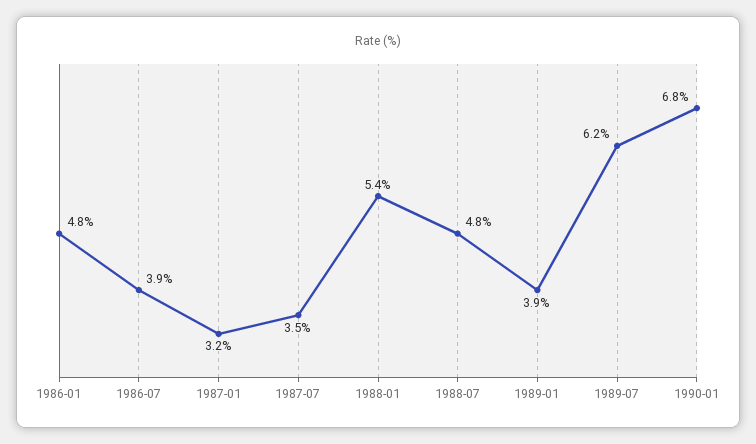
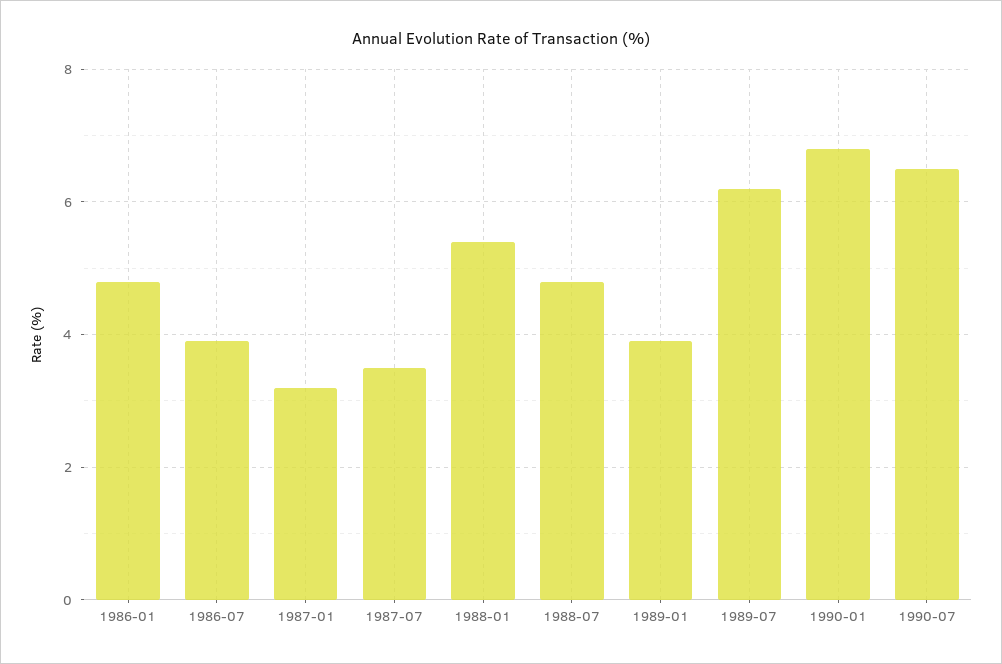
1990-07: none -> 6.5

